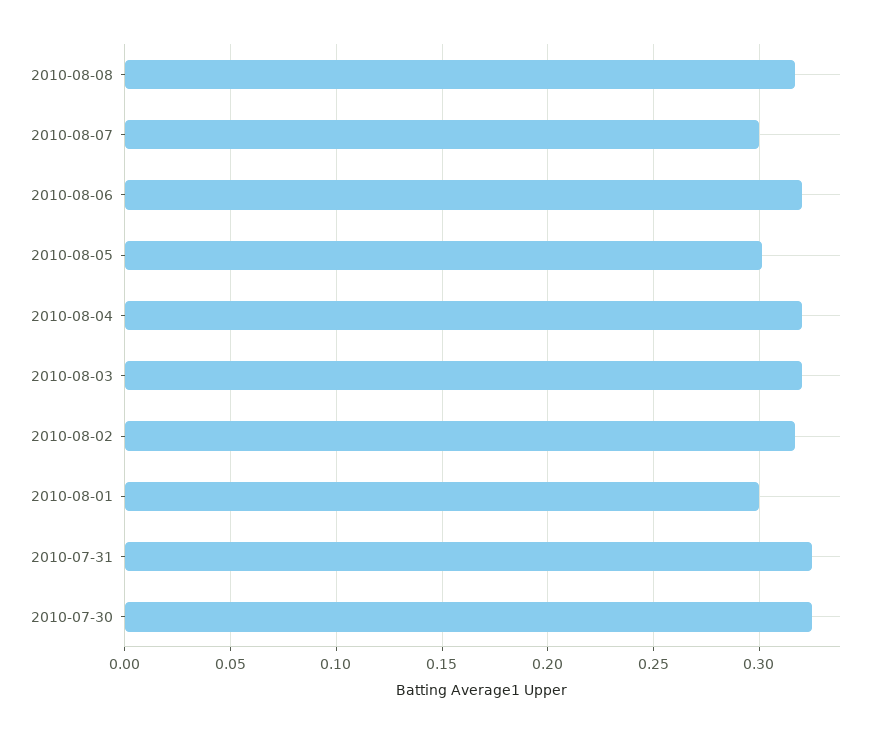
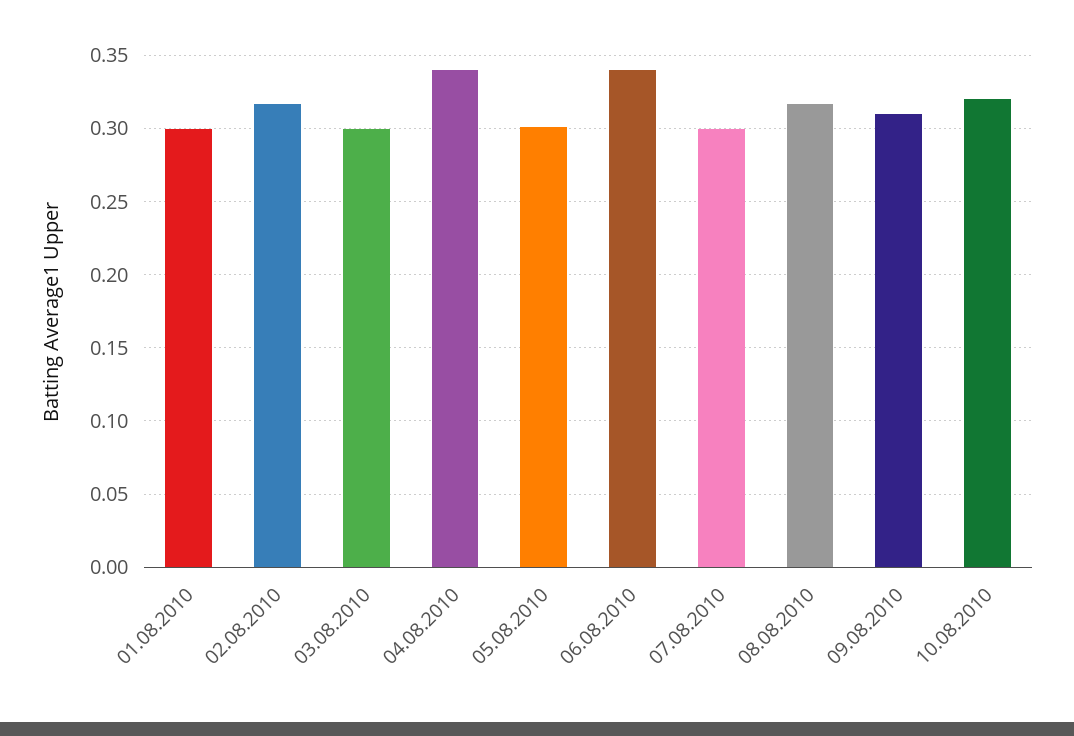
2010-08-06: 0.32 -> 0.34
2010-08-04: 0.32 -> 0.34
2010-08-03: 0.32 -> 0.3
2010-07-31: 0.325 -> none
2010-07-30: 0.325 -> none
09.08.2010: none -> 0.31
10.08.2010: none -> 0.32

